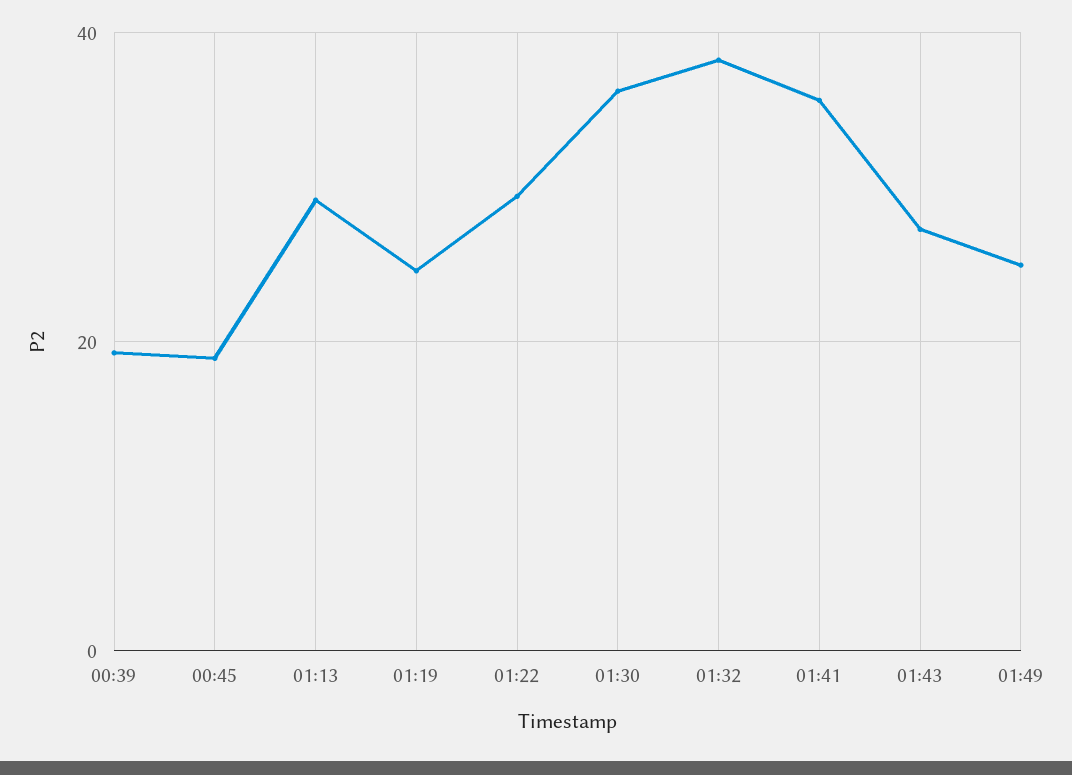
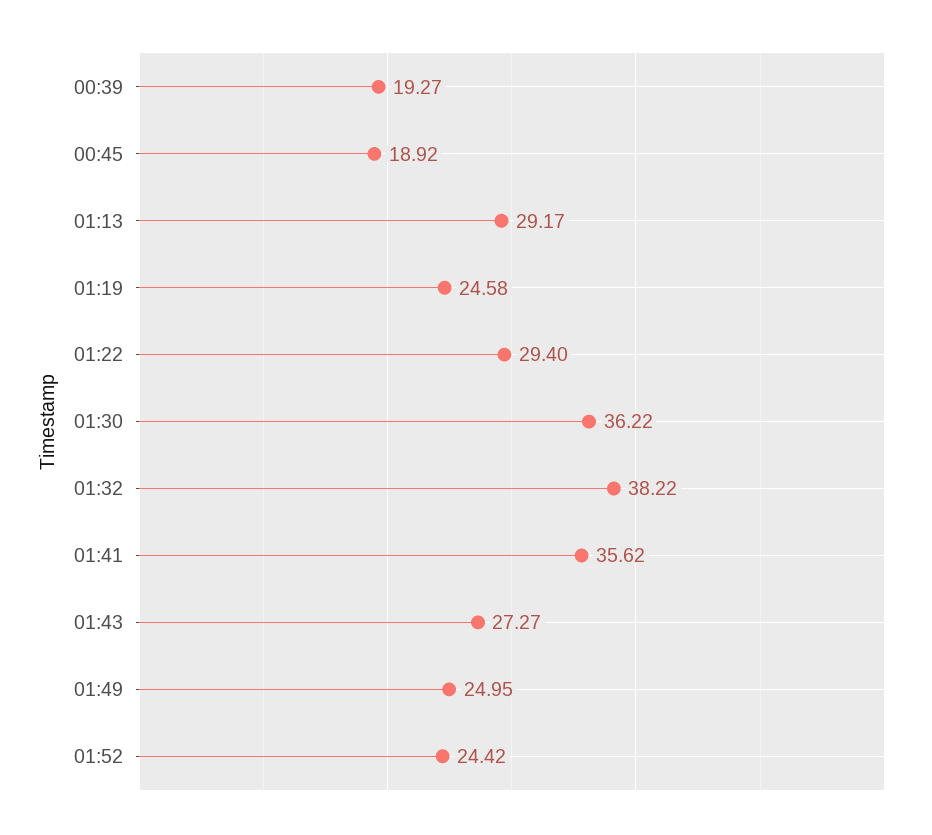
01:52: none -> 24.42

